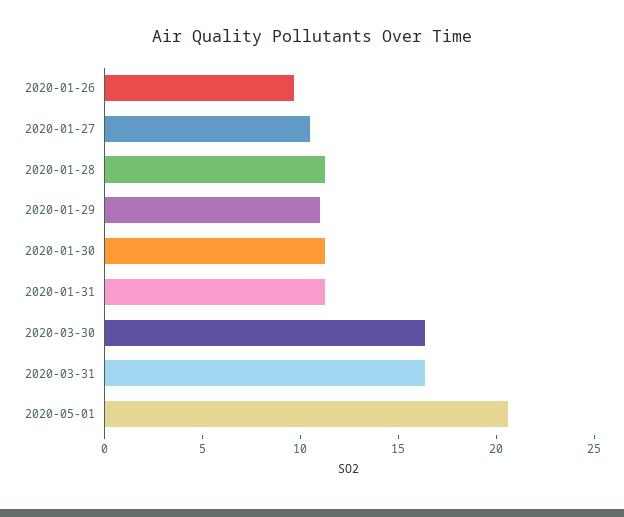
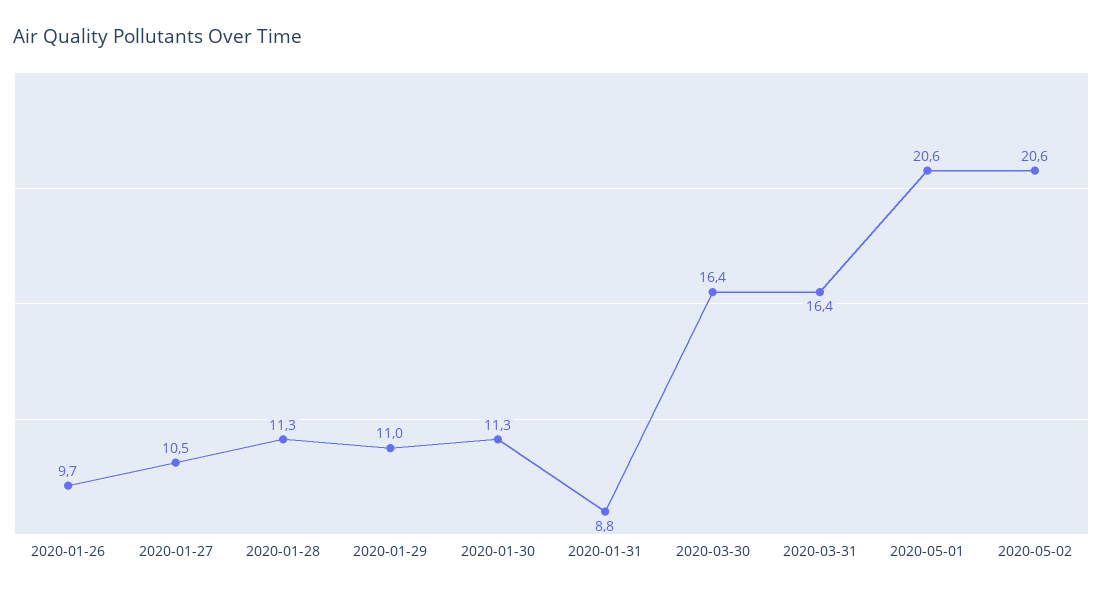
2020-01-31: 11 -> 8.8
2020-05-02: none -> 20.6

